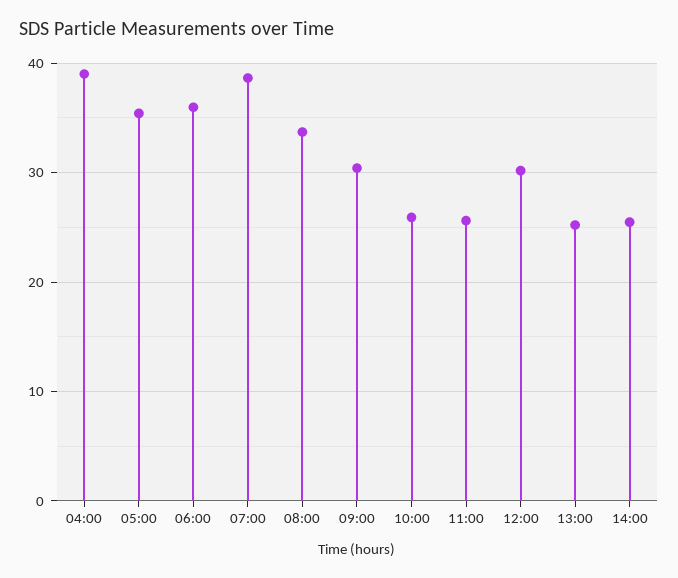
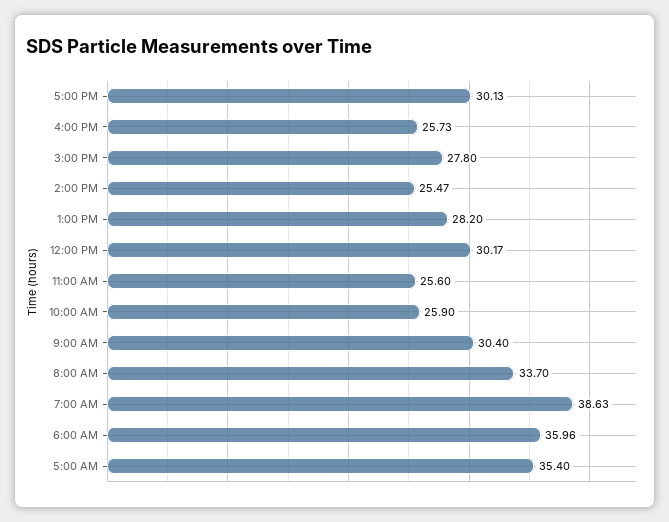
04:00: 39 -> none
13:00: 25 -> 28.2
5:00 PM: none -> 30.13
4:00 PM: none -> 25.73
3:00 PM: none -> 27.8

